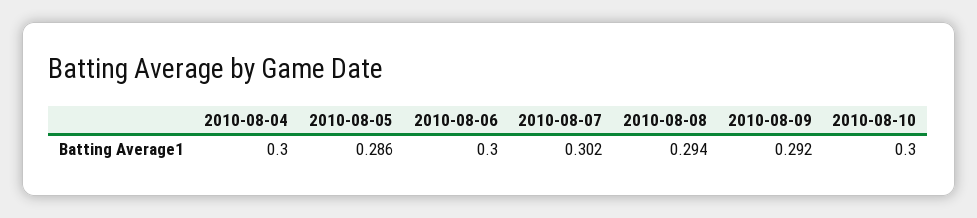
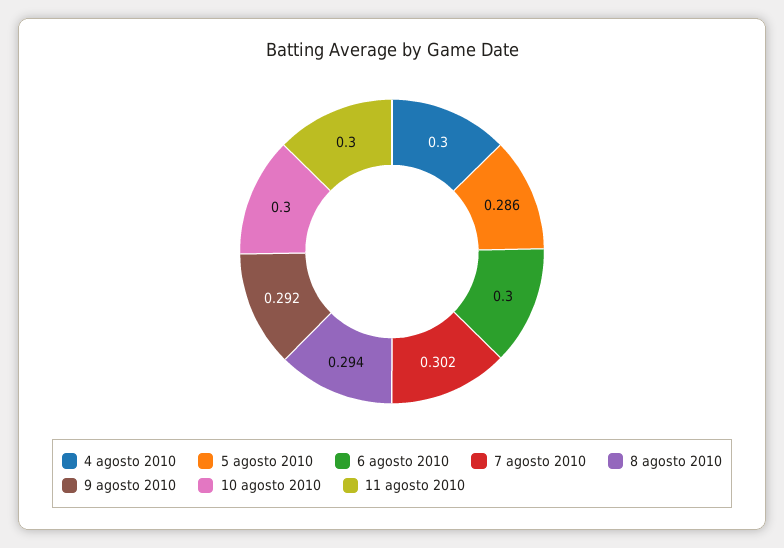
11 agosto 2010: none -> 0.3

